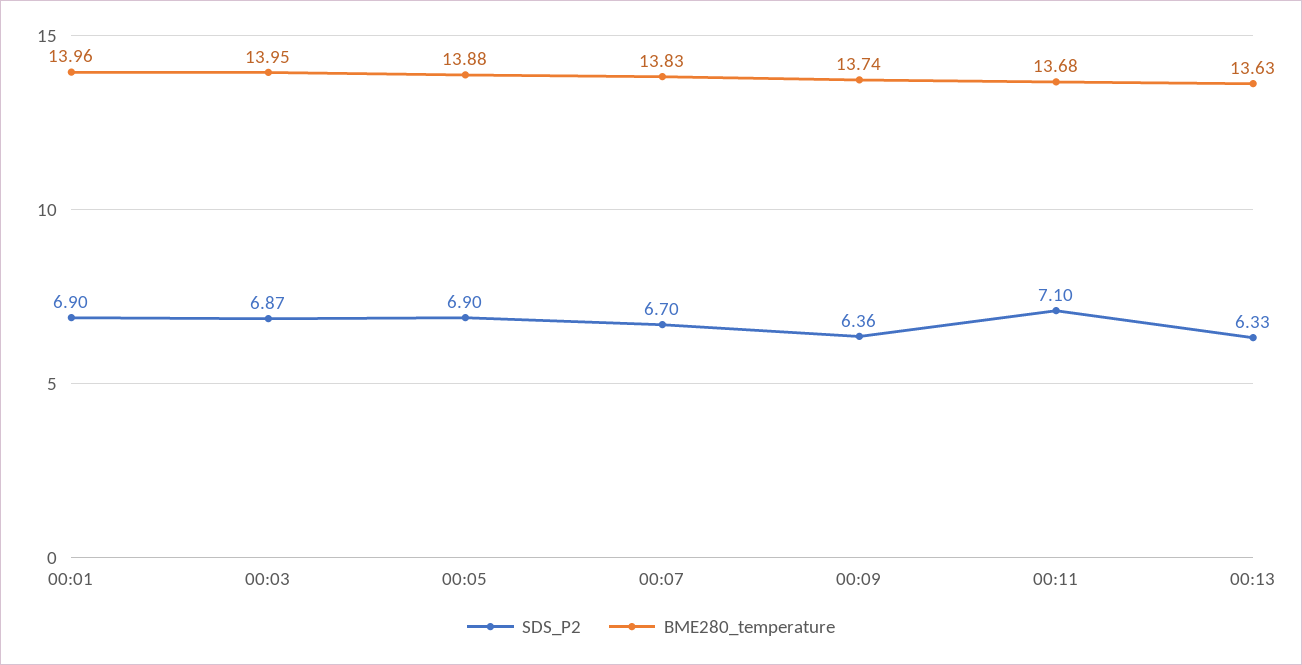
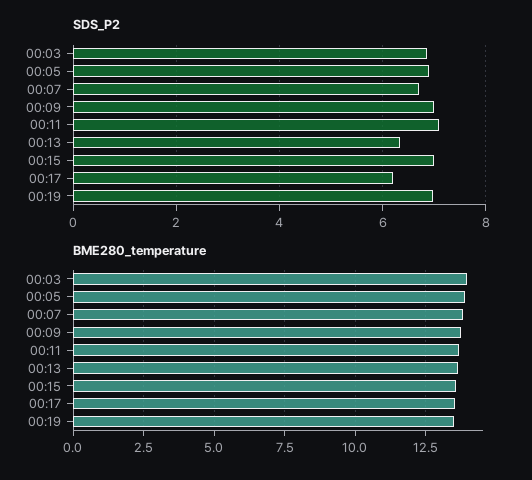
SDS_P2, 00:01: 6.9 -> none
BME280_temperature, 00:01: 13.96 -> none
SDS_P2, 00:09: 6.36 -> 7
SDS_P2, 00:15: none -> 7
SDS_P2, 00:17: none -> 6.2
SDS_P2, 00:19: none -> 7
BME280_temperature, 00:15: none -> 13.5
BME280_temperature, 00:17: none -> 13.5
BME280_temperature, 00:19: none -> 13.5

